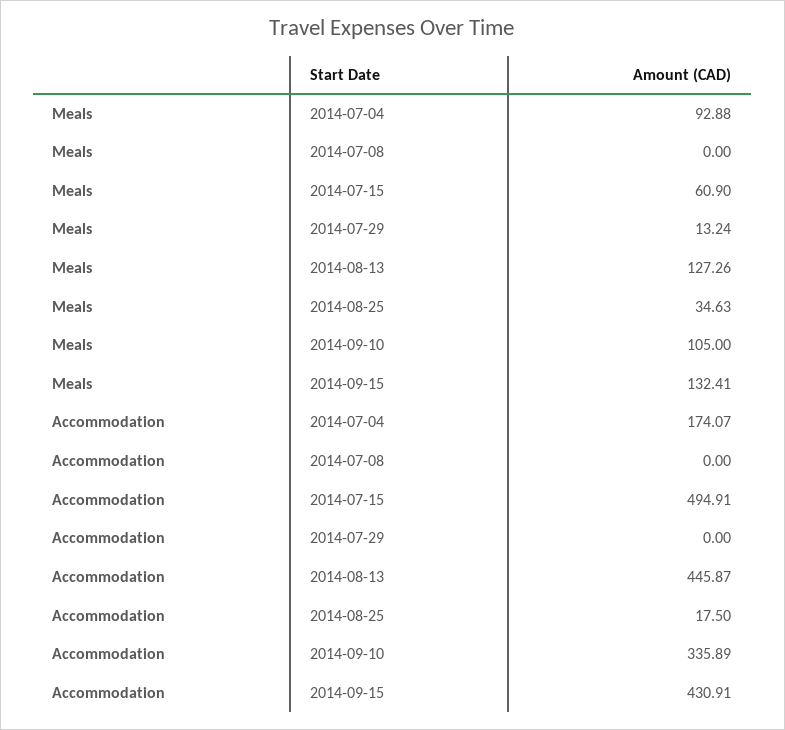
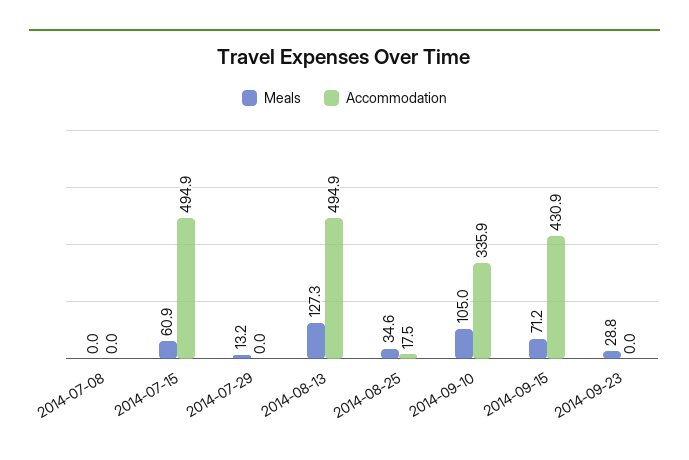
Meals, 2014-07-04: 92.88 -> none
Meals, 2014-09-15: 132.41 -> 71.2
Accommodation, 2014-07-04: 174.07 -> none
Accommodation, 2014-08-13: 445.87 -> 494.9
Meals, 2014-09-23: none -> 28.8
Accommodation, 2014-09-23: none -> 0

